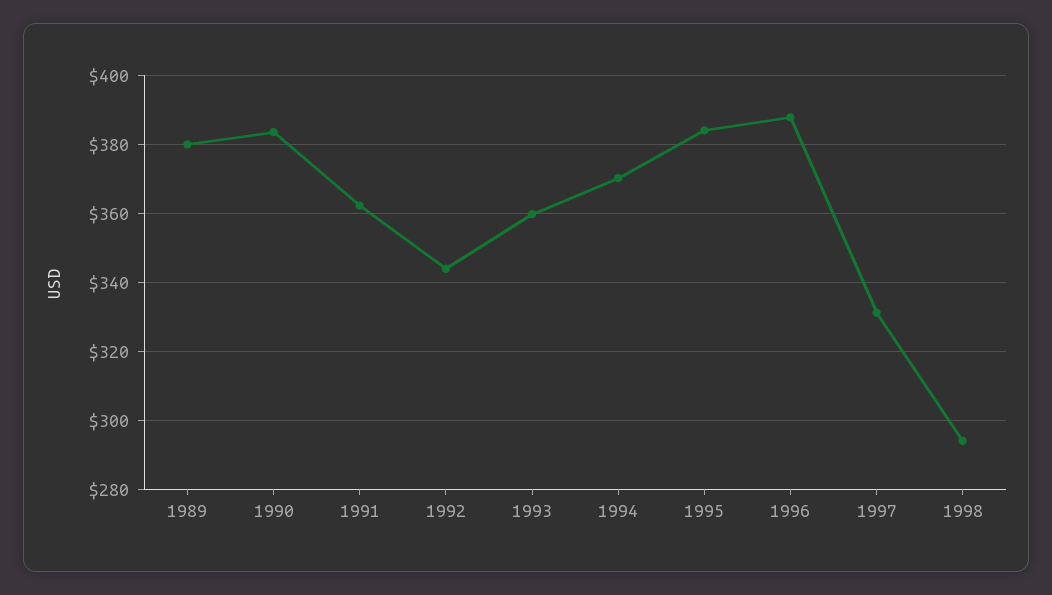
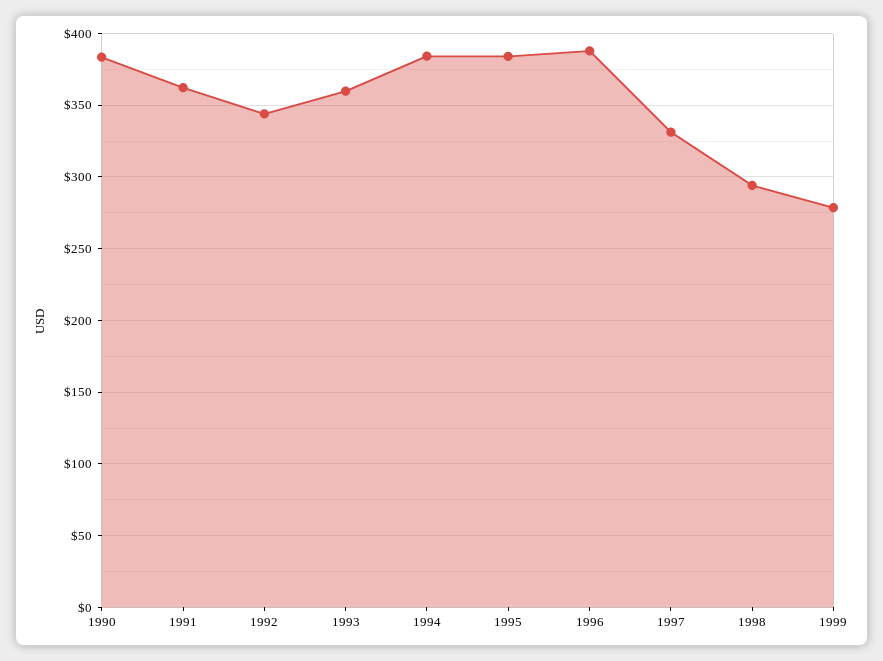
1989: 380 -> none
1994: 370 -> 385
1999: none -> 280

